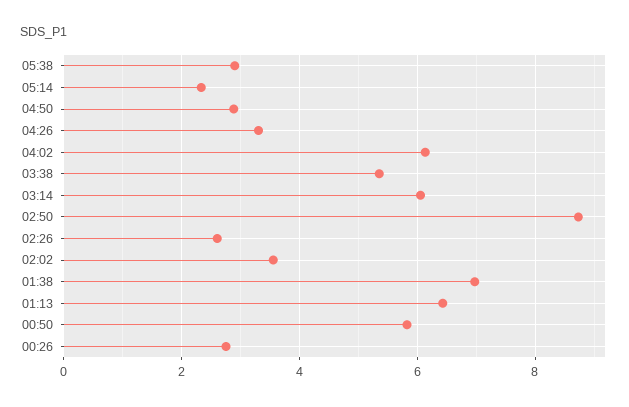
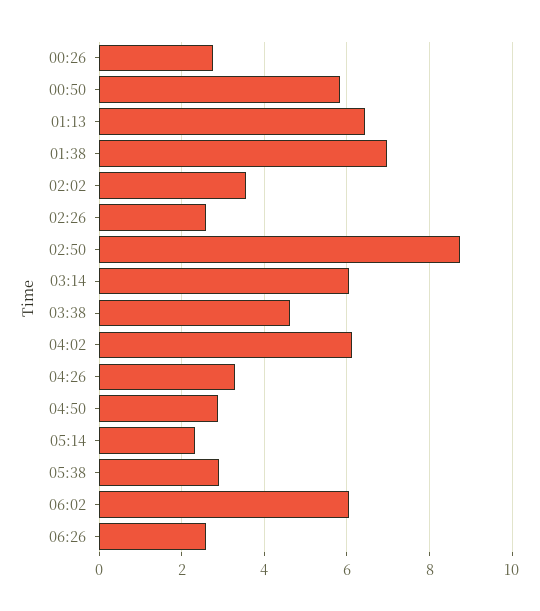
03:38: 5.4 -> 4.6
06:02: none -> 6
06:26: none -> 2.6

